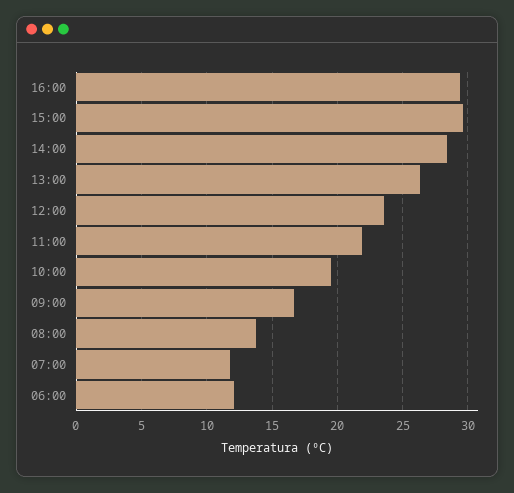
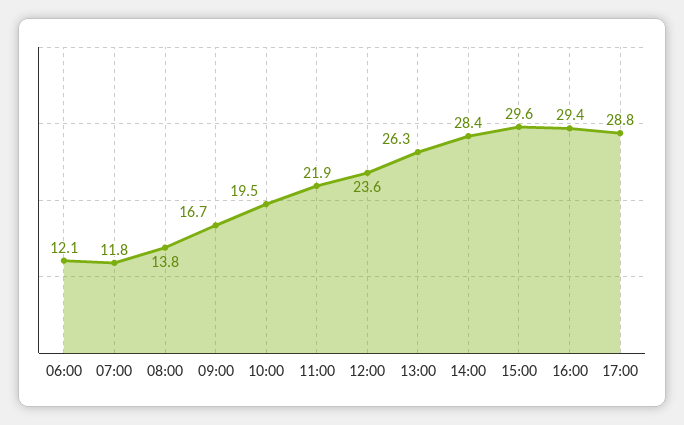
17:00: none -> 28.8

